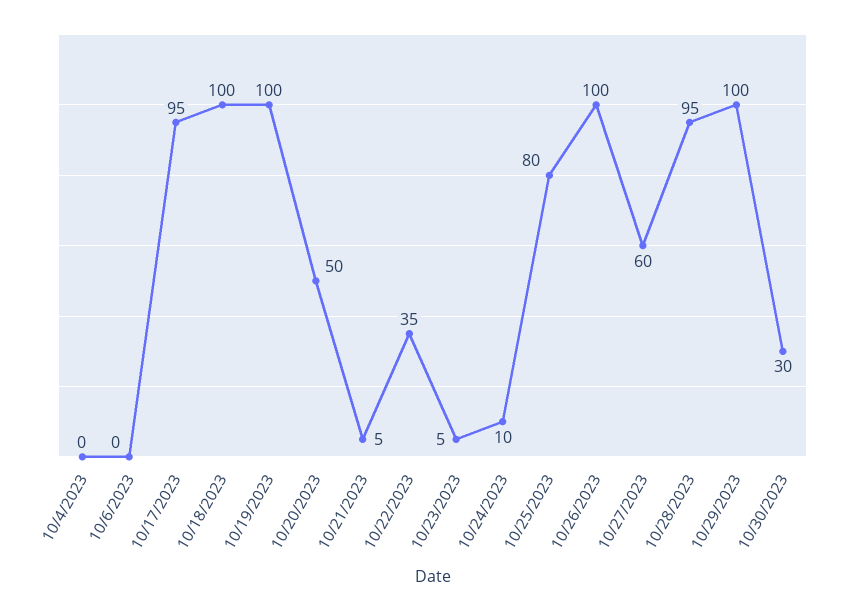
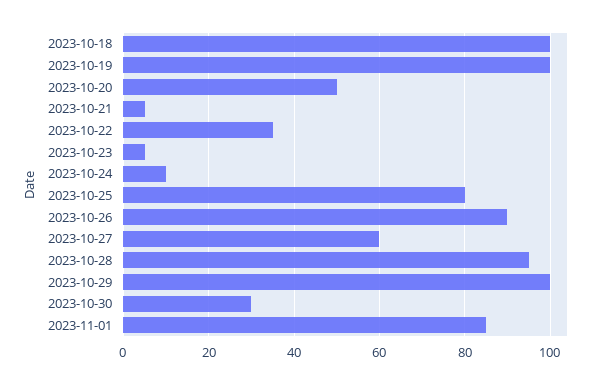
10/4/2023: 0 -> none
10/6/2023: 0 -> none
10/17/2023: 95 -> none
10/26/2023: 100 -> 90
2023-11-01: none -> 85

